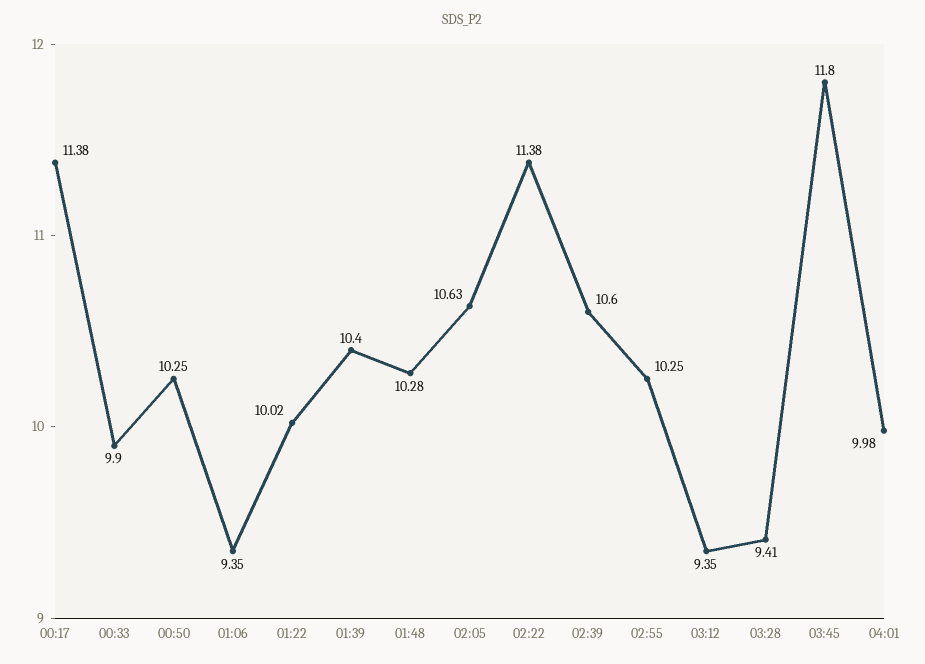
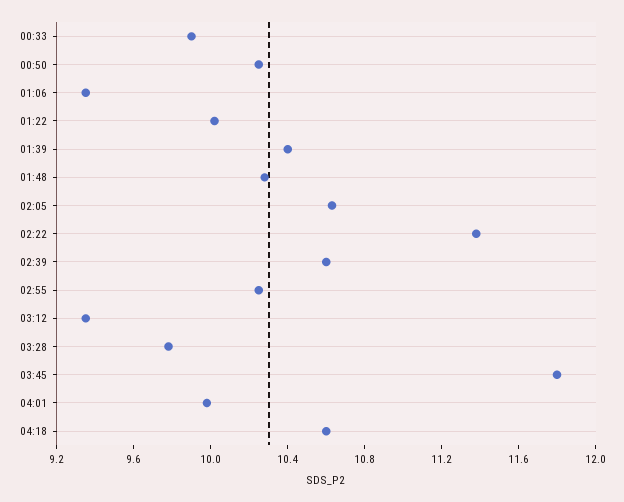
00:17: 11.38 -> none
03:28: 9.41 -> 9.8
04:18: none -> 10.6

